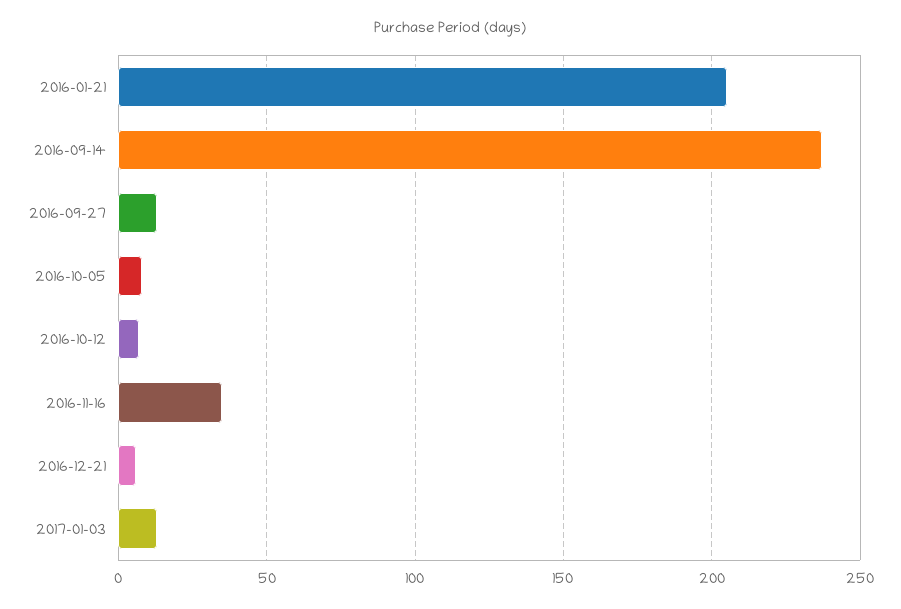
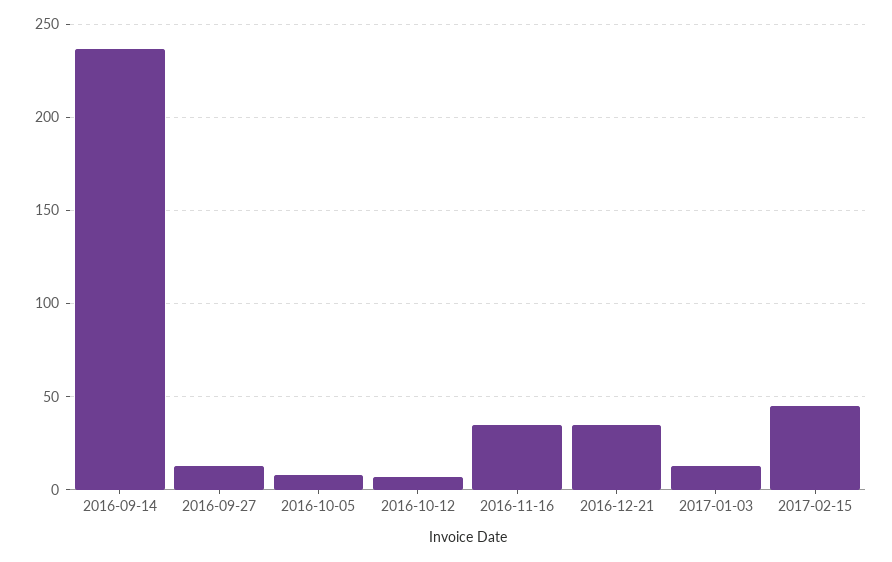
2016-01-21: 205 -> none
2016-12-21: 5 -> 35
2017-02-15: none -> 45

